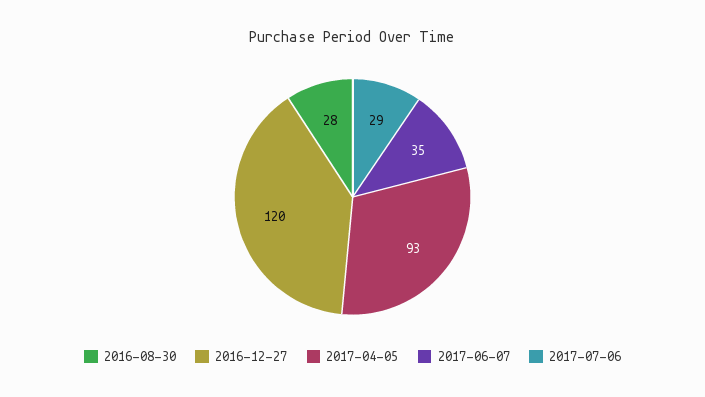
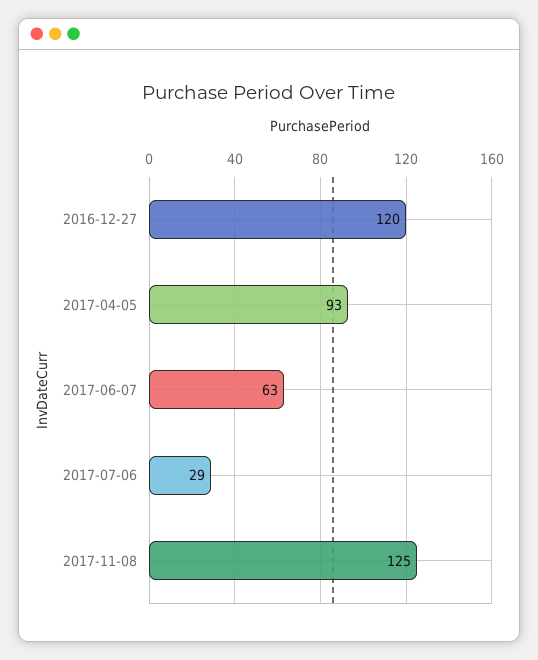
2016-08-30: 28 -> none
2017-06-07: 35 -> 63
2017-11-08: none -> 125

